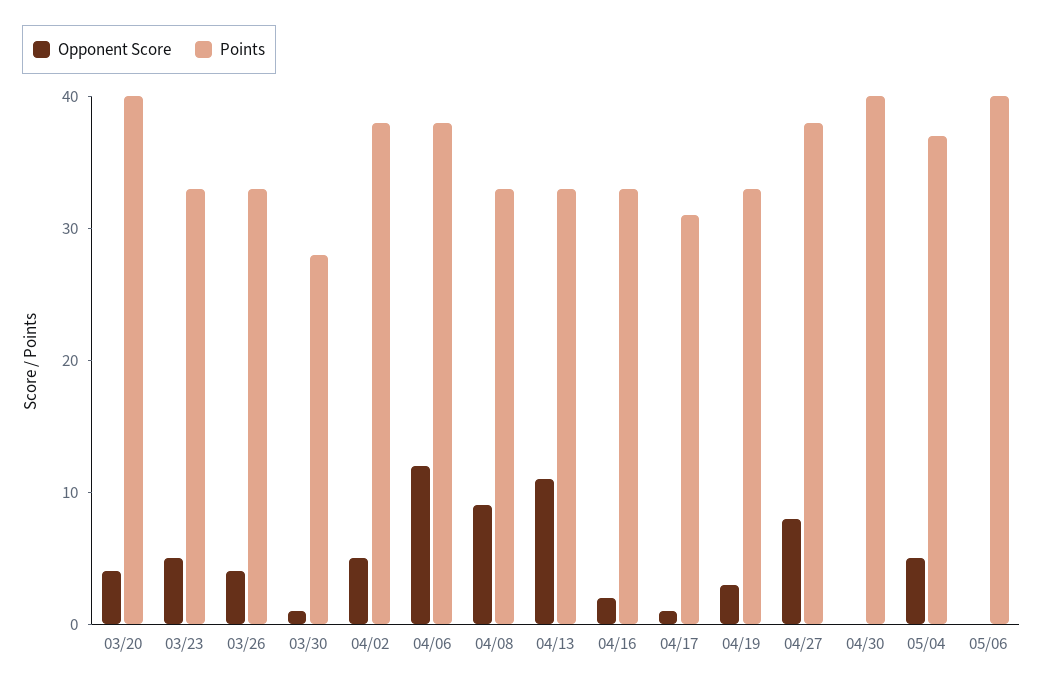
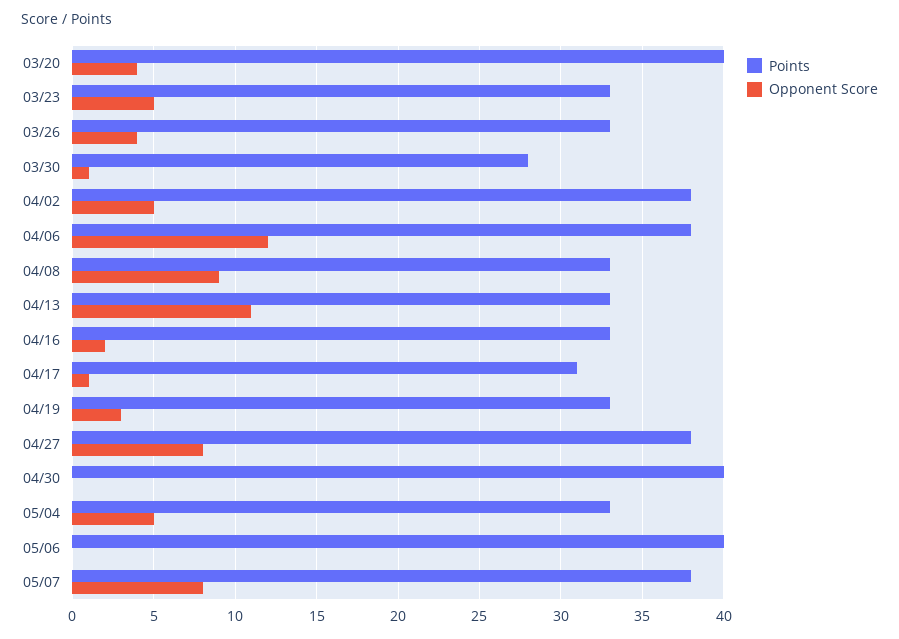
Points, 05/04: 37 -> 33
Points, 05/07: none -> 38
Opponent Score, 05/07: none -> 8

